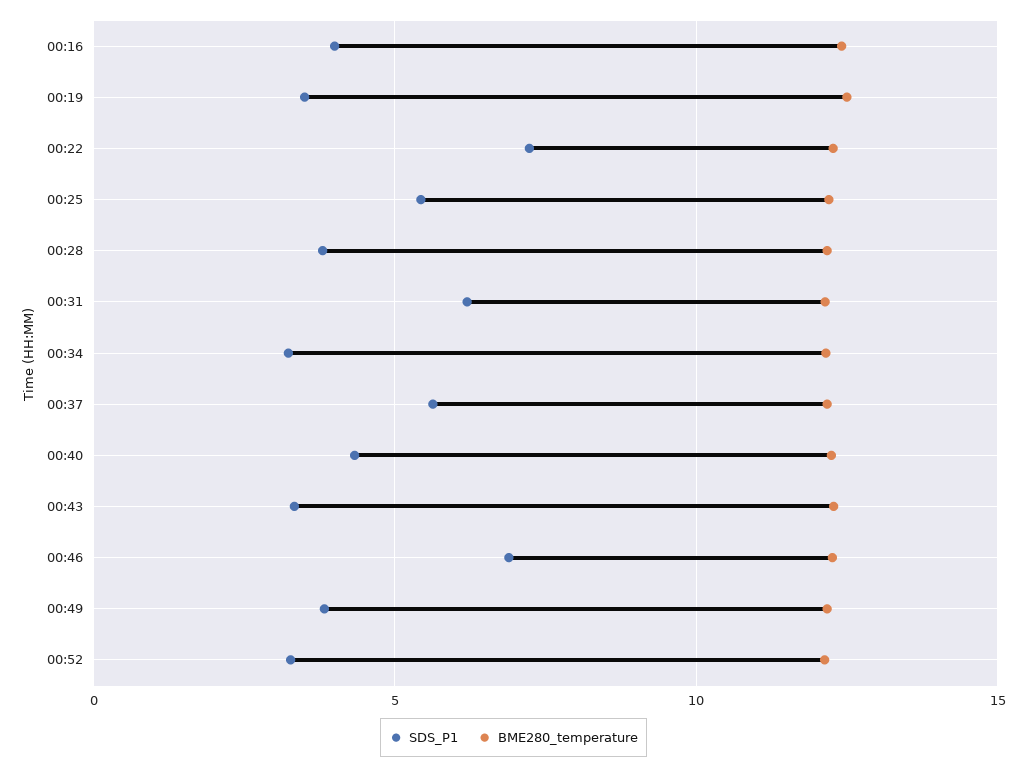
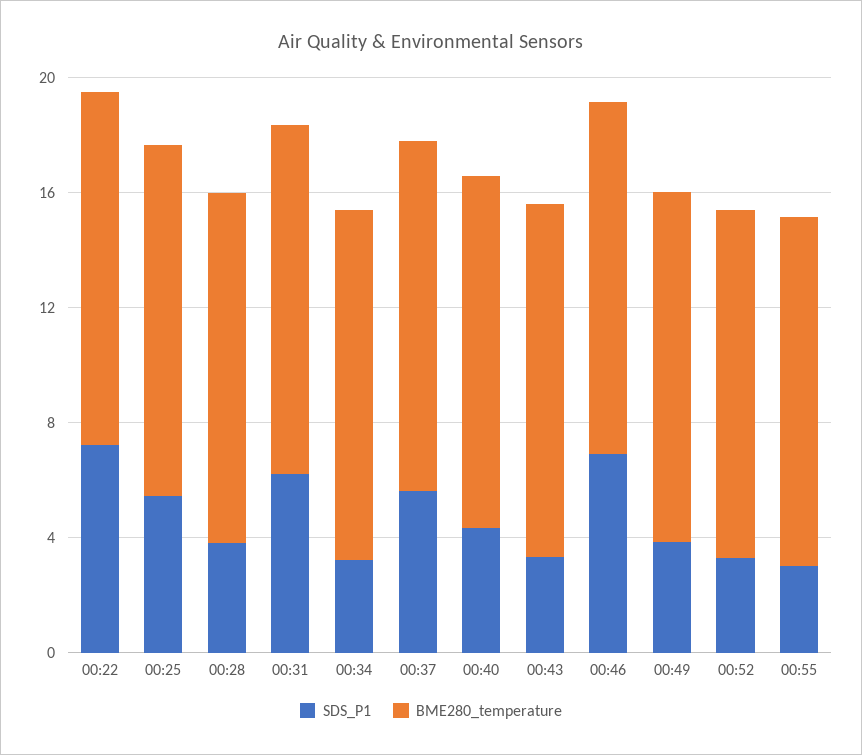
SDS_P1, 00:16: 4 -> none
BME280_temperature, 00:16: 12.5 -> none
SDS_P1, 00:19: 3.5 -> none
BME280_temperature, 00:19: 12.5 -> none
SDS_P1, 00:55: none -> 3
BME280_temperature, 00:55: none -> 12

